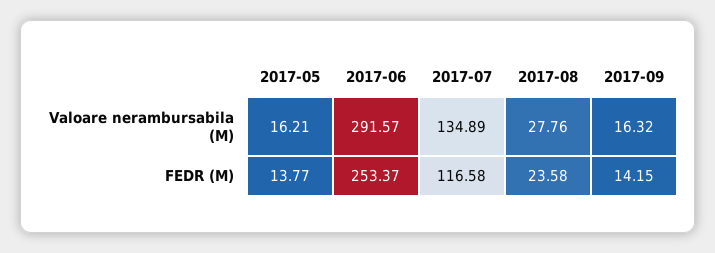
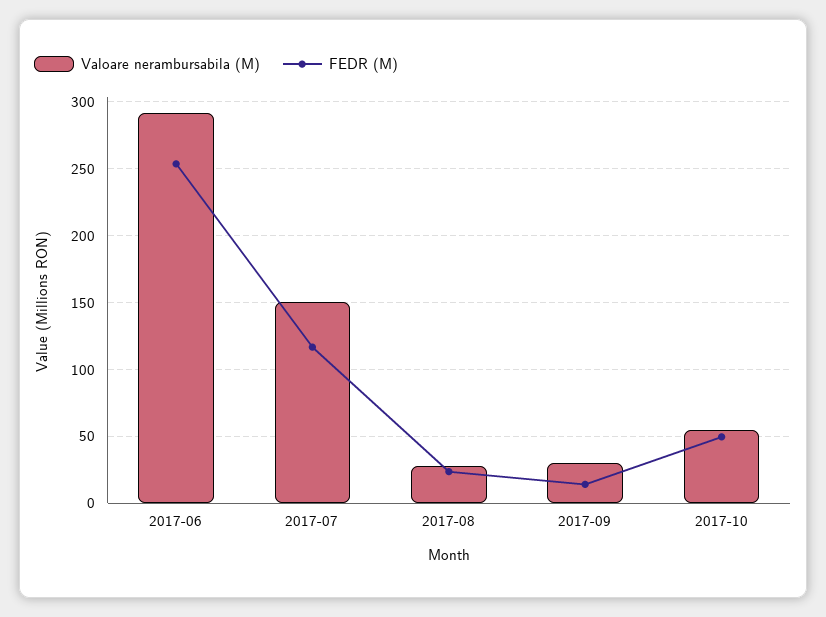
Valoare nerambursabila (M), 2017-05: 16.21 -> none
Valoare nerambursabila (M), 2017-07: 134.89 -> 150
Valoare nerambursabila (M), 2017-09: 16.32 -> 30
FEDR (M), 2017-05: 13.77 -> none
Valoare nerambursabila (M), 2017-10: none -> 55
FEDR (M), 2017-10: none -> 50

